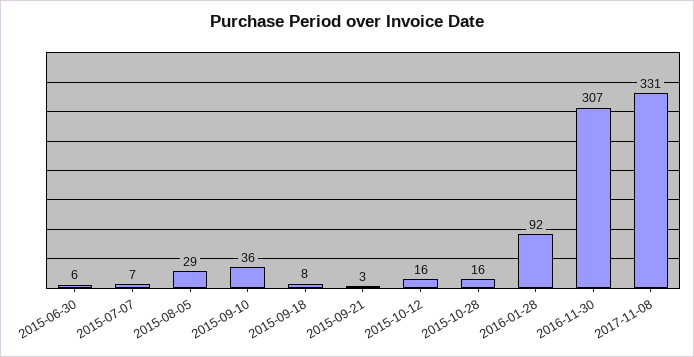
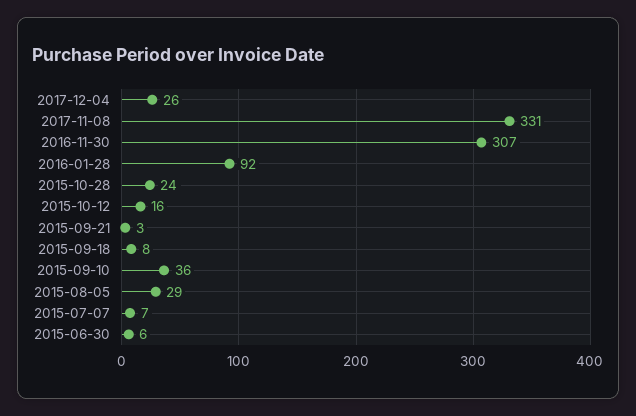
2015-10-28: 16 -> 24
2017-12-04: none -> 26

